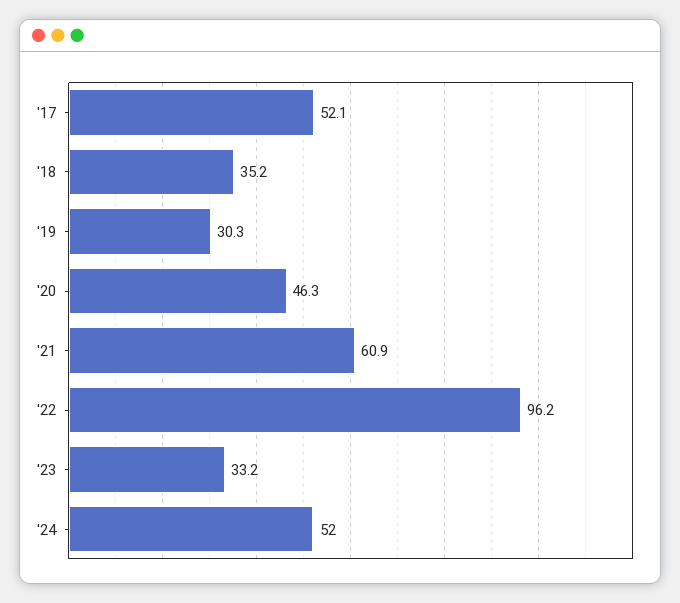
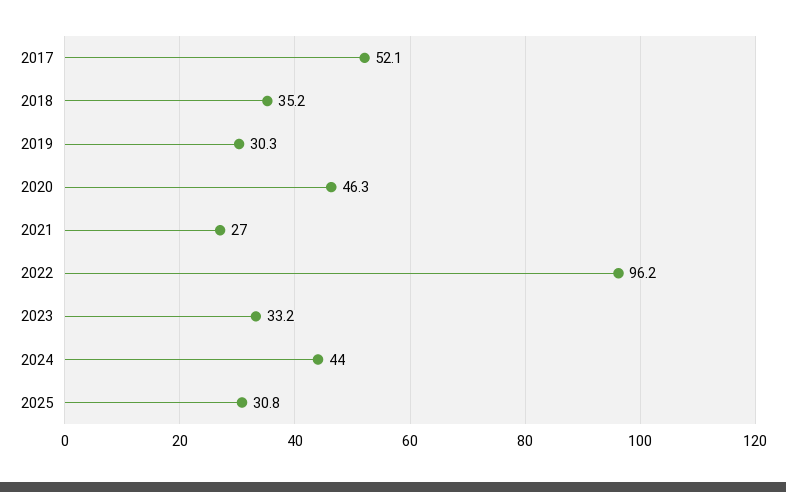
'21: 60.9 -> 27
'24: 52 -> 44
2025: none -> 30.8

